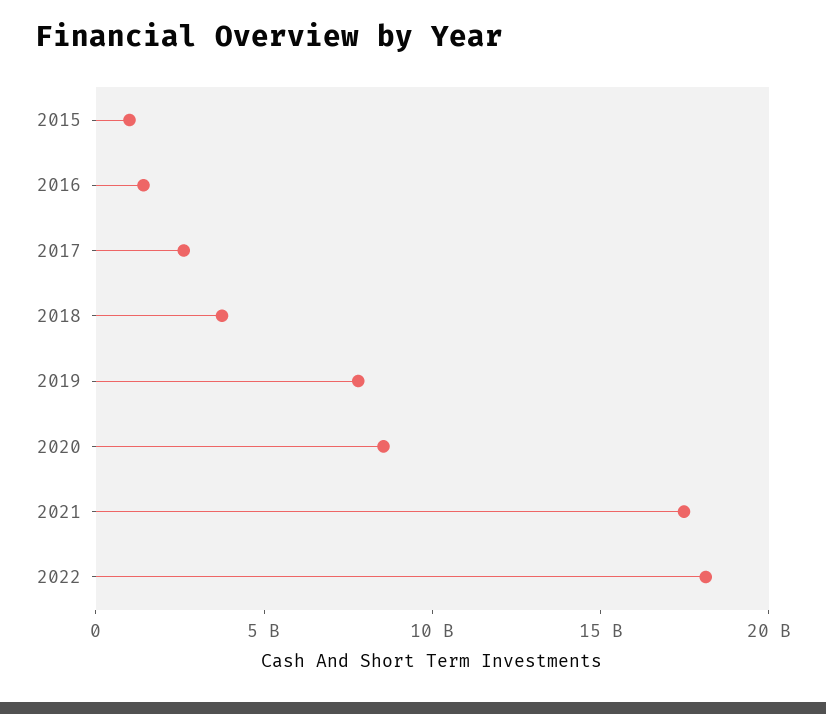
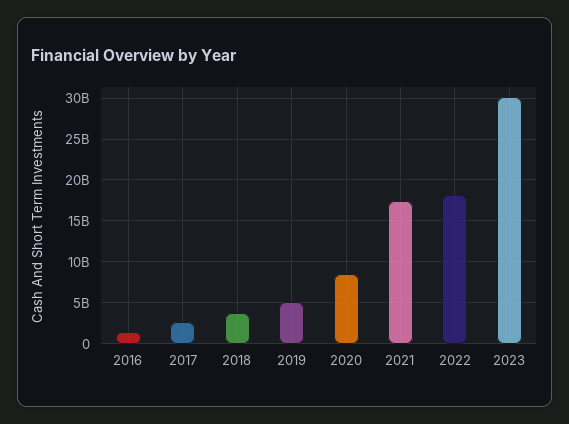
2015: 1000000000 -> none
2019: 8000000000 -> 5000000000
2023: none -> 30000000000

